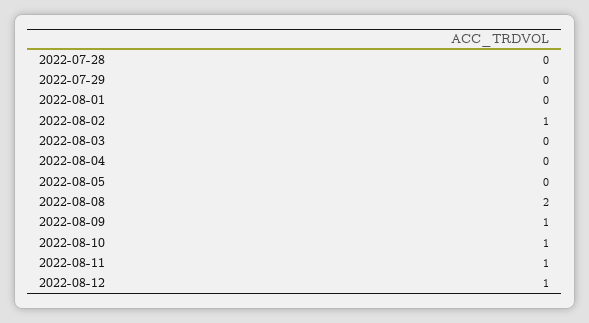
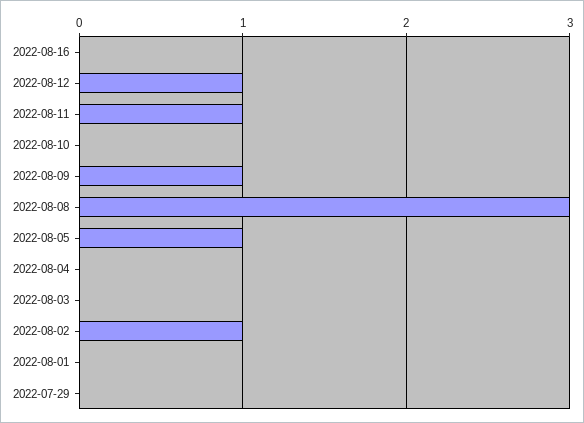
2022-07-28: 0 -> none
2022-08-05: 0 -> 1
2022-08-08: 2 -> 3
2022-08-10: 1 -> 0
2022-08-16: none -> 0

